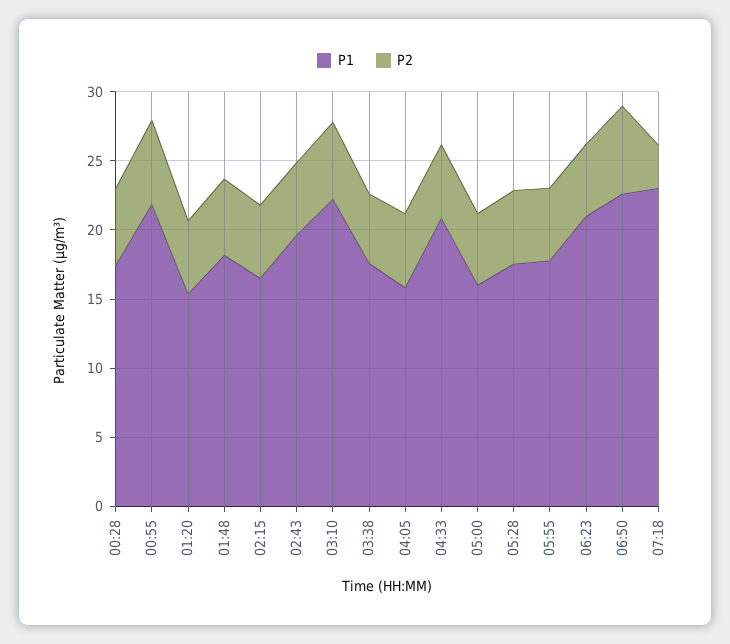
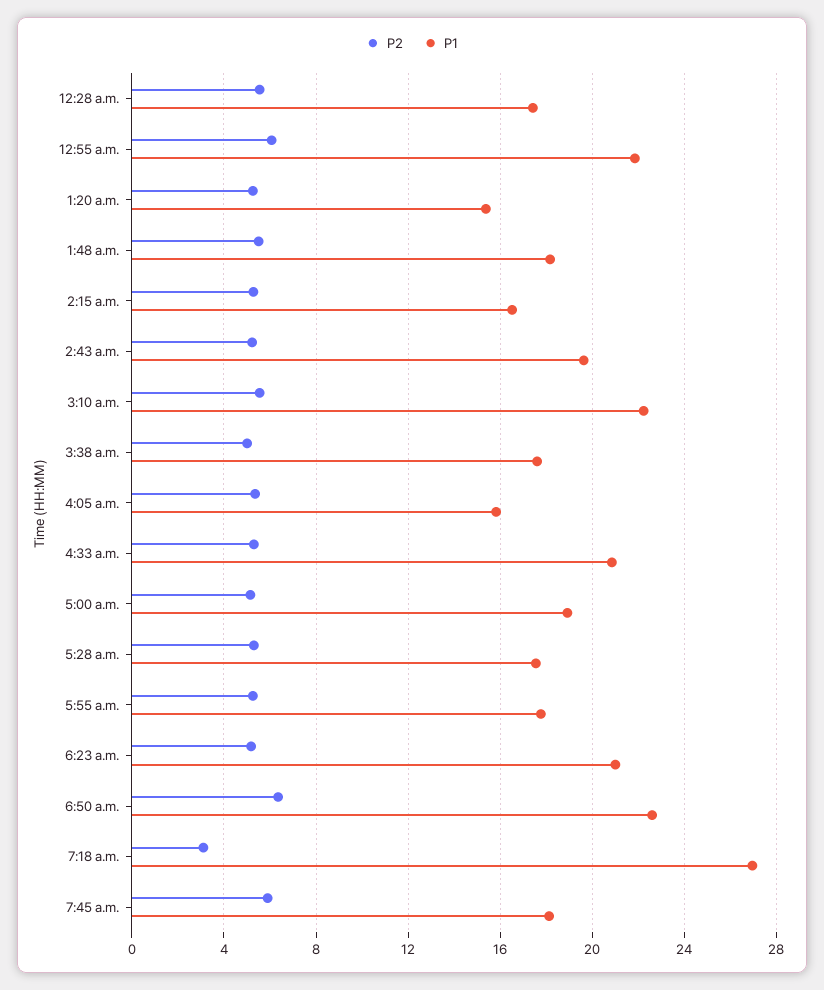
P1, 05:00: 16 -> 19
P1, 07:18: 23 -> 27
P2, 7:45 a.m.: none -> 6
P1, 7:45 a.m.: none -> 18

